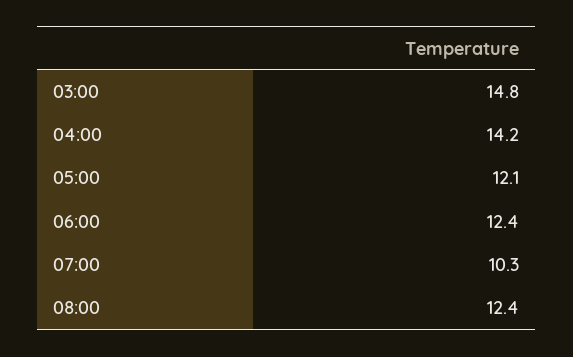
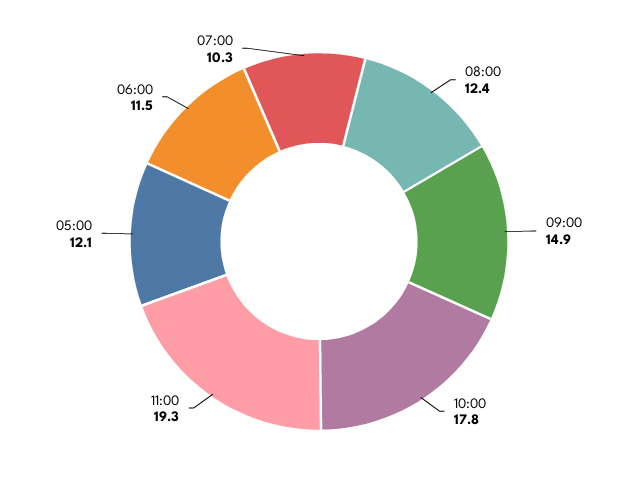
03:00: 14.8 -> none
04:00: 14.2 -> none
06:00: 12.4 -> 11.5
09:00: none -> 14.9
10:00: none -> 17.8
11:00: none -> 19.3

